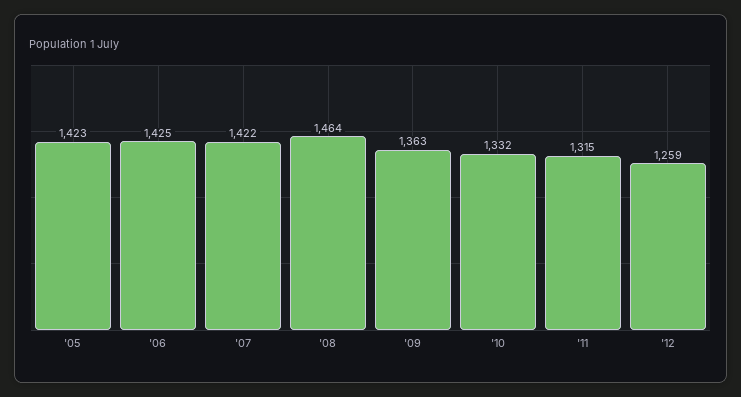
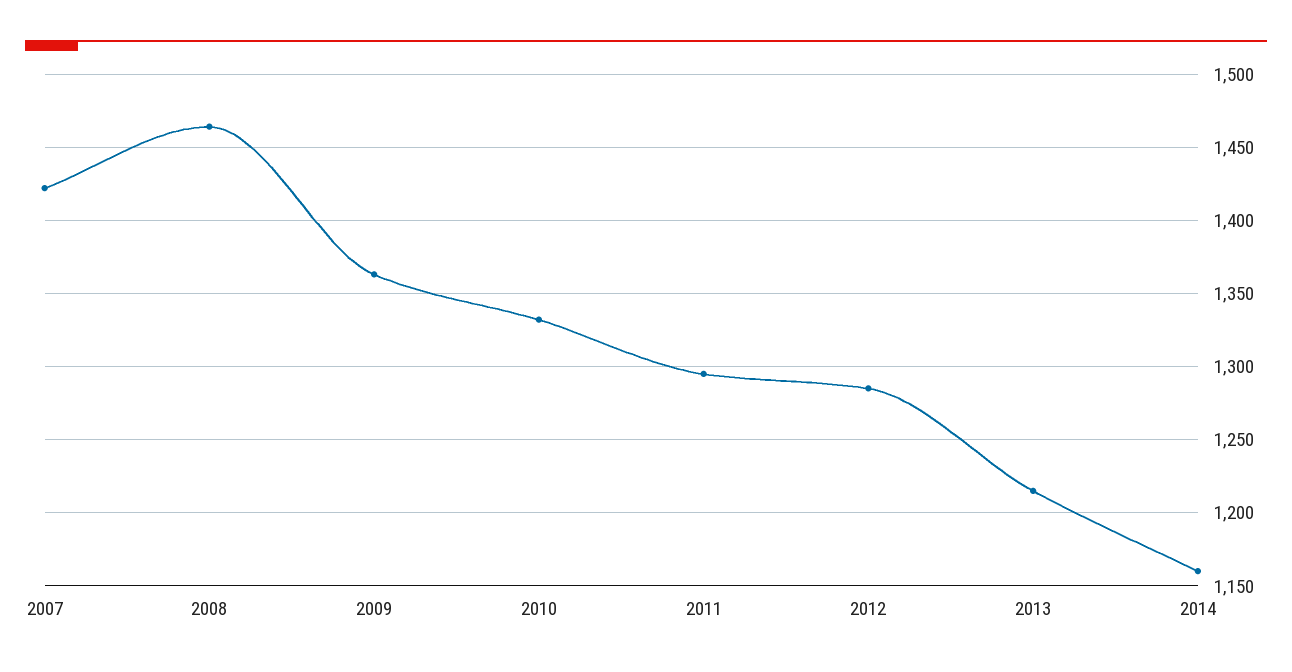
'05: 1423 -> none
'06: 1425 -> none
'11: 1315 -> 1295
'12: 1259 -> 1285
2013: none -> 1215
2014: none -> 1160

